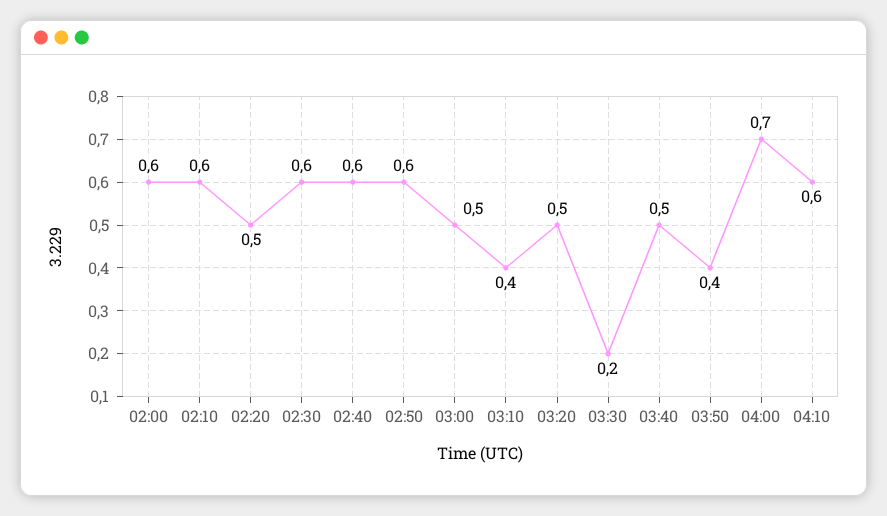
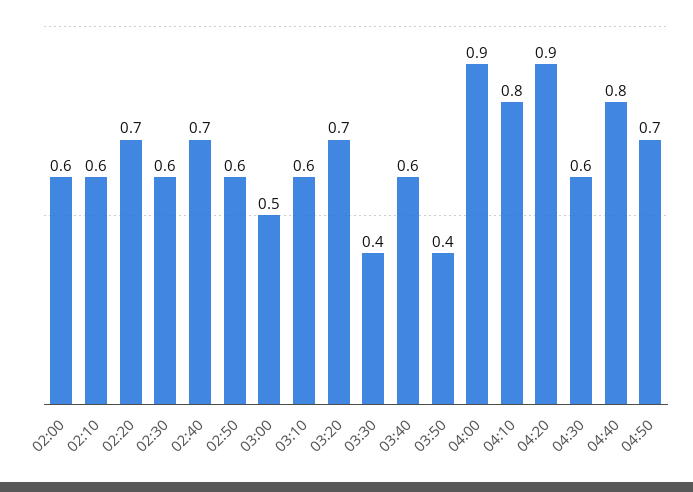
02:20: 0.5 -> 0.7
02:40: 0.6 -> 0.7
03:10: 0.4 -> 0.6
03:20: 0.5 -> 0.7
03:30: 0.2 -> 0.4
03:40: 0.5 -> 0.6
04:00: 0.7 -> 0.9
04:10: 0.6 -> 0.8
04:20: none -> 0.9
04:30: none -> 0.6
04:40: none -> 0.8
04:50: none -> 0.7

